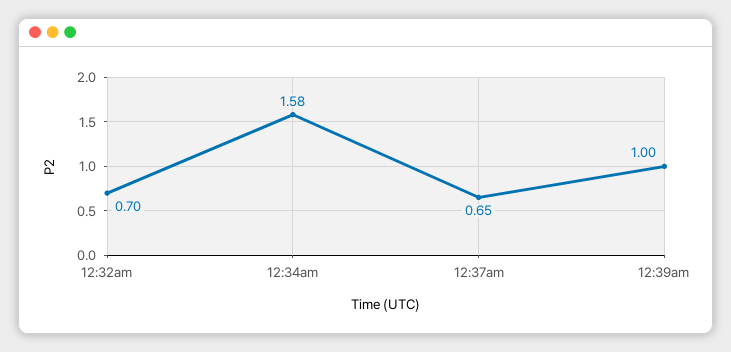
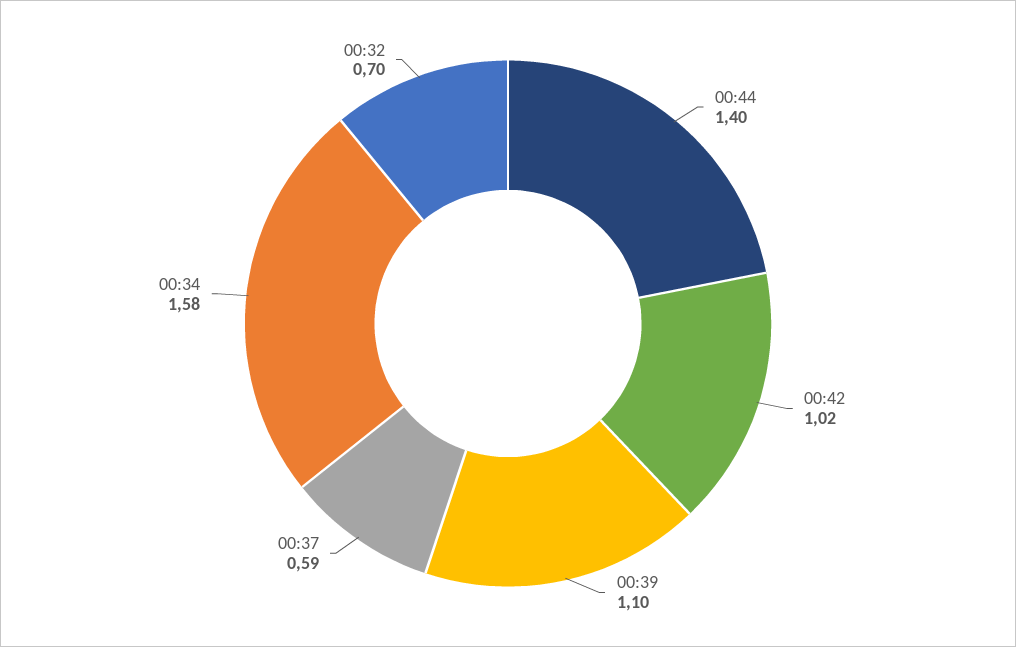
12:37am: 0.65 -> 0.59
12:39am: 1 -> 1.1
00:44: none -> 1.4
00:42: none -> 1.02

